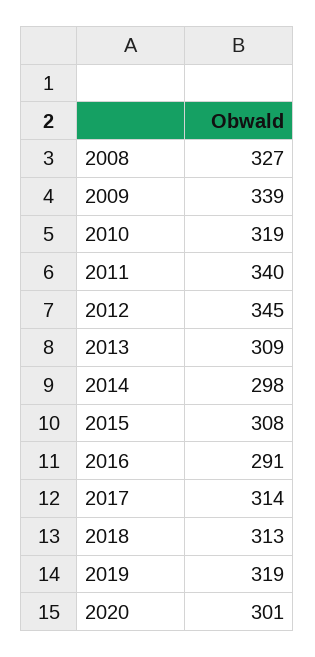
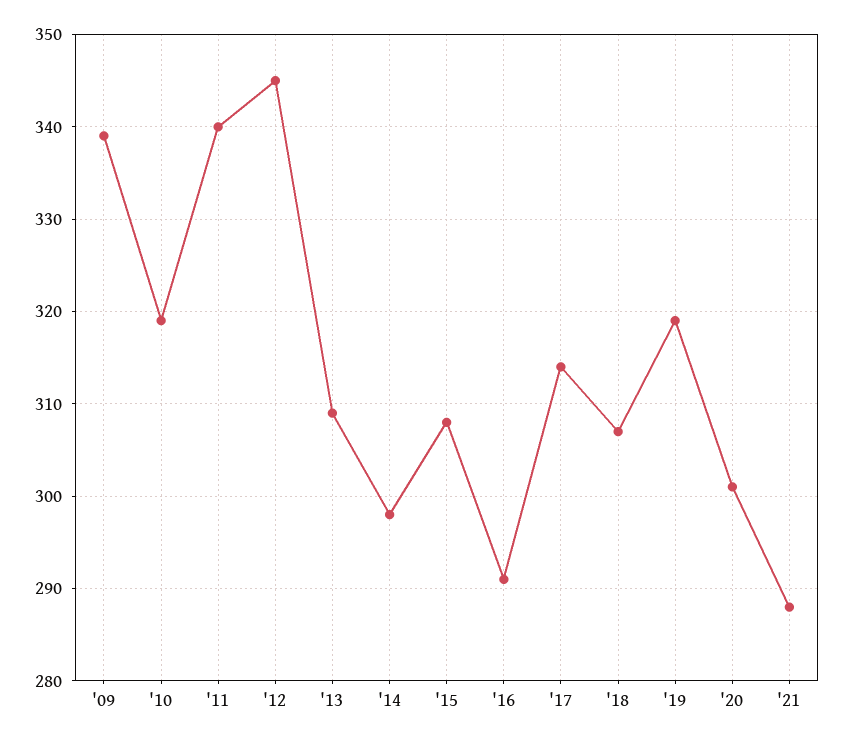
2008: 327 -> none
2018: 313 -> 307
'21: none -> 288

